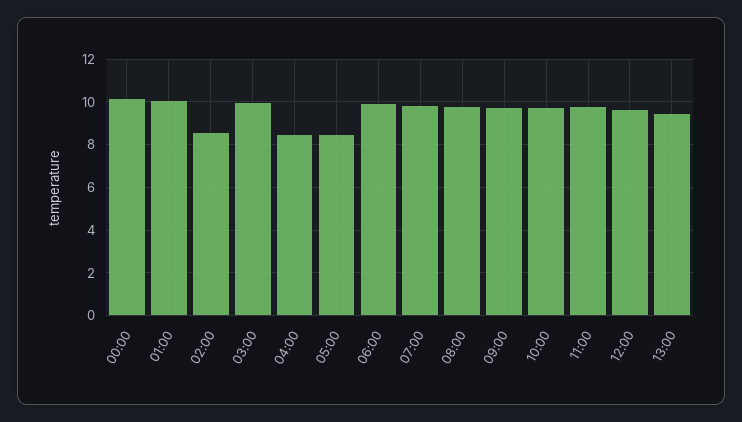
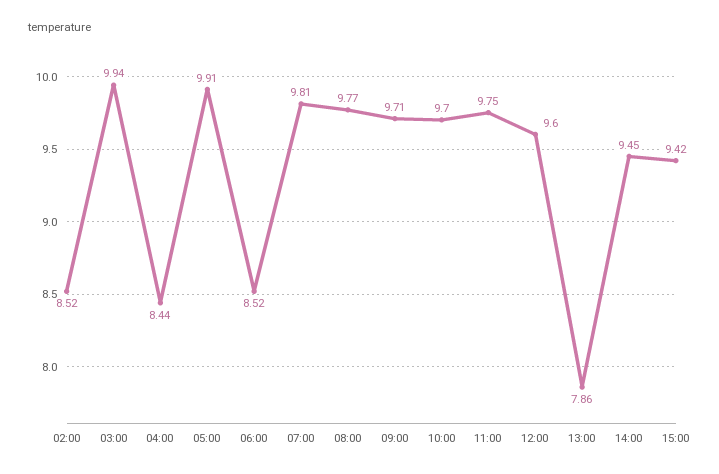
00:00: 10 -> none
01:00: 10 -> none
05:00: 8.5 -> 9.91
06:00: 10 -> 8.52
13:00: 9.5 -> 7.86
14:00: none -> 9.45
15:00: none -> 9.42

